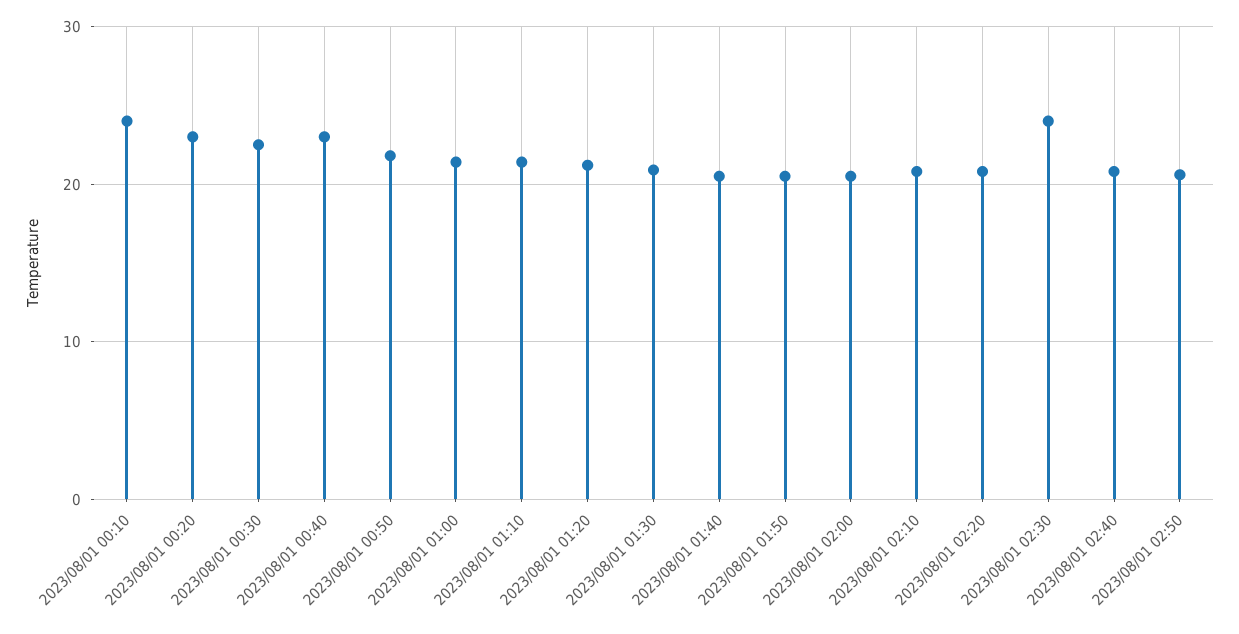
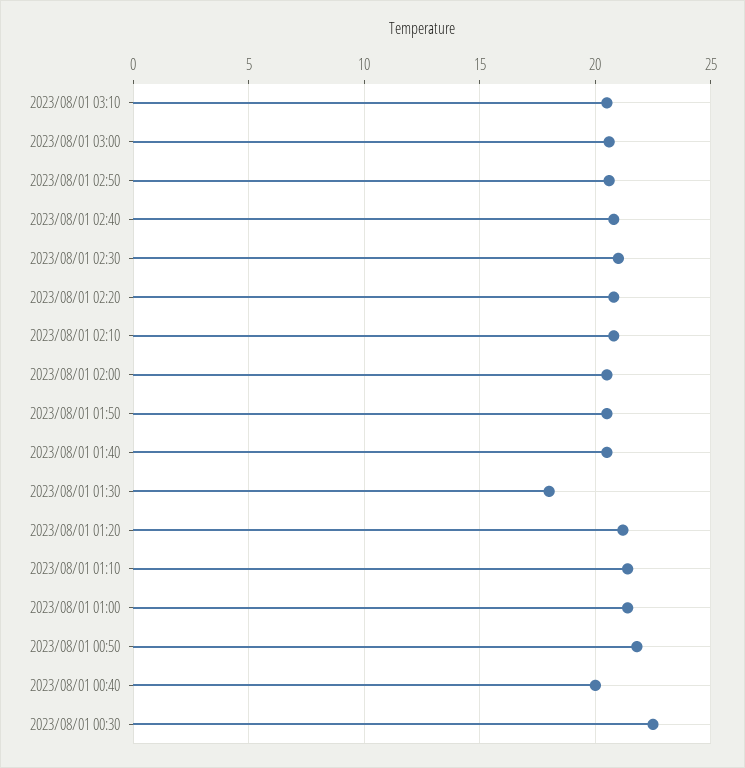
2023/08/01 00:10: 24 -> none
2023/08/01 00:20: 23 -> none
2023/08/01 00:40: 23 -> 20
2023/08/01 01:30: 21 -> 18
2023/08/01 02:30: 24 -> 21
2023/08/01 03:10: none -> 20.5
2023/08/01 03:00: none -> 20.5

